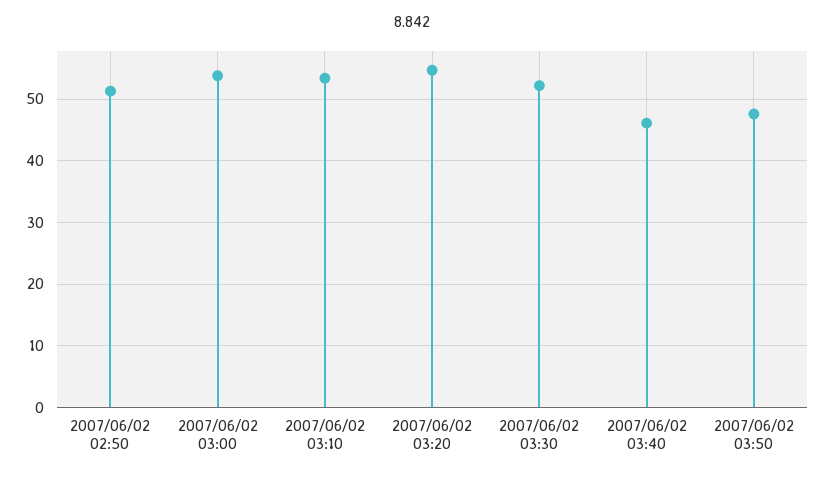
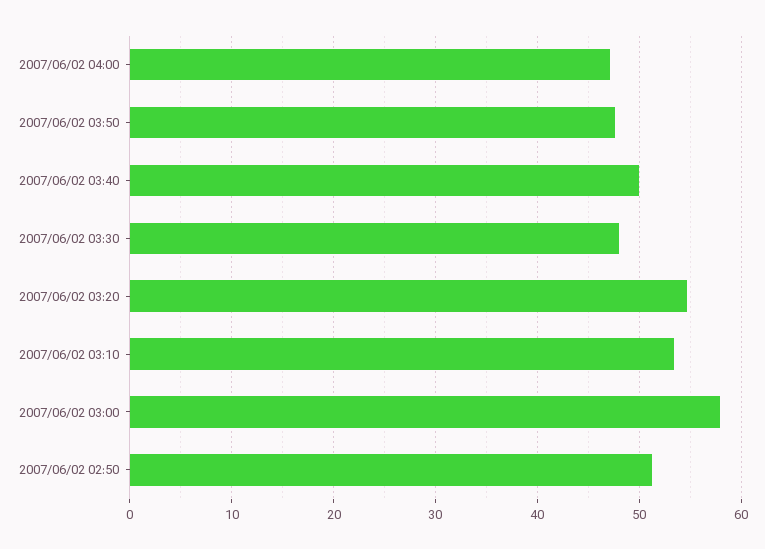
2007/06/02 03:00: 54 -> 58
2007/06/02 03:30: 52 -> 48
2007/06/02 03:40: 46 -> 50
2007/06/02 04:00: none -> 47

